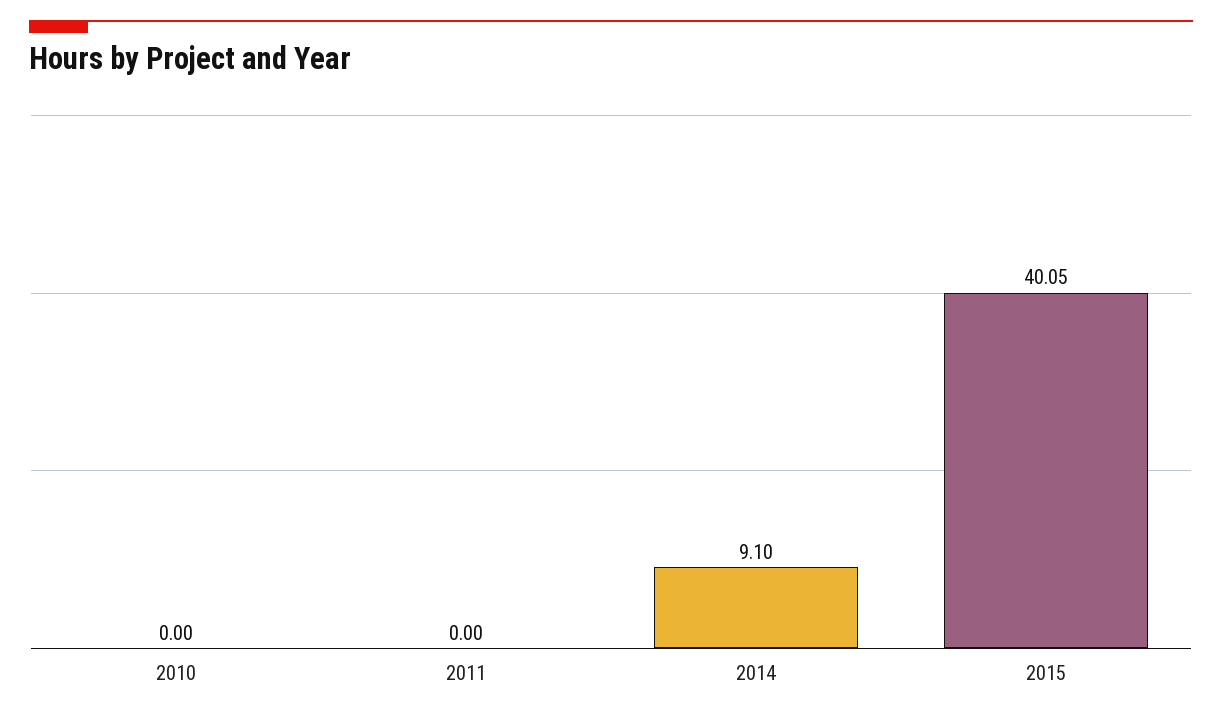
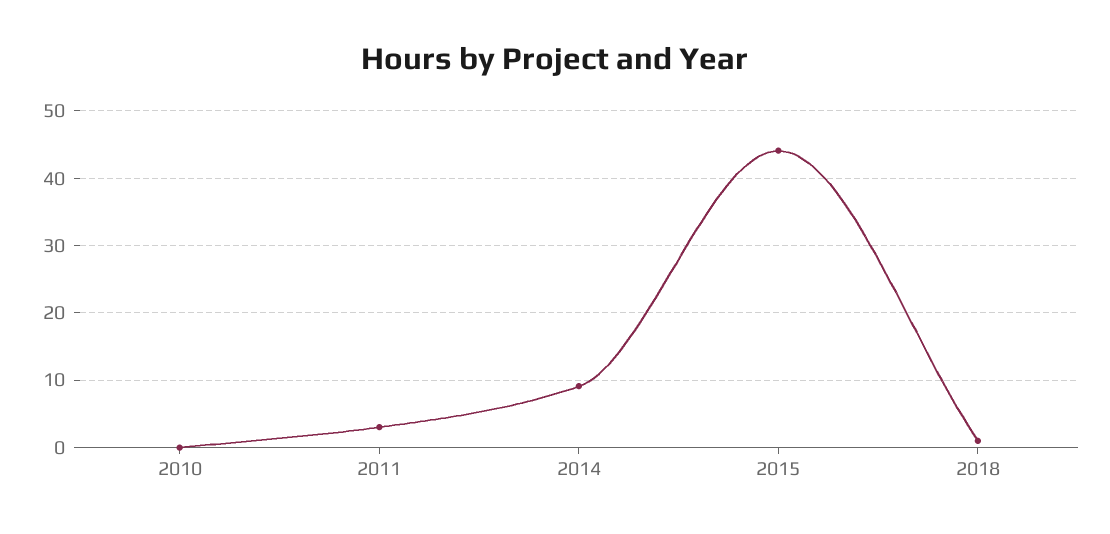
2011: 0 -> 3
2015: 40.05 -> 44
2018: none -> 1

